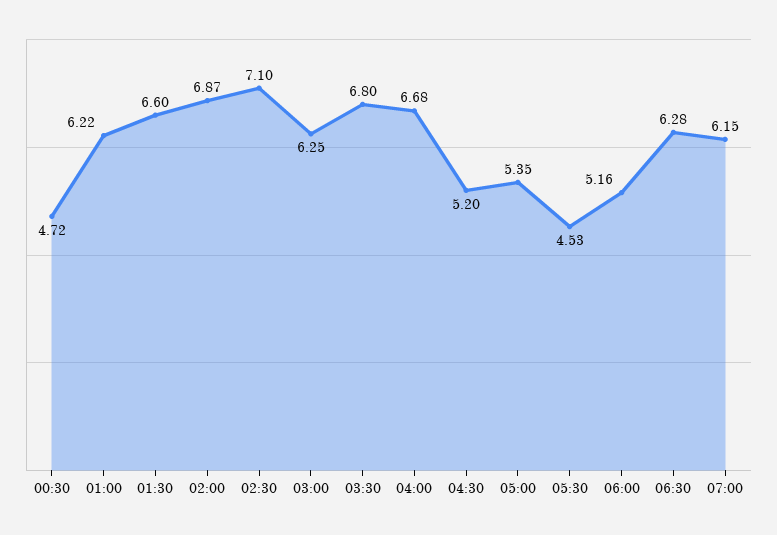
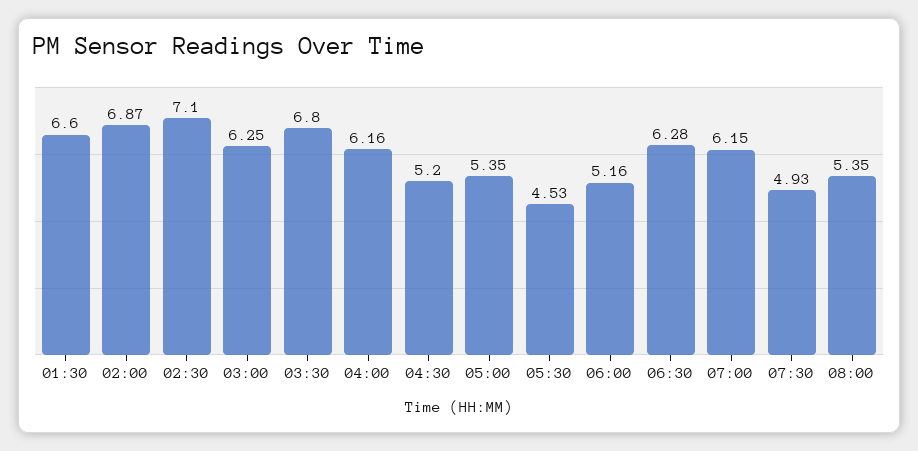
00:30: 4.72 -> none
01:00: 6.22 -> none
04:00: 6.68 -> 6.16
07:30: none -> 4.93
08:00: none -> 5.35

